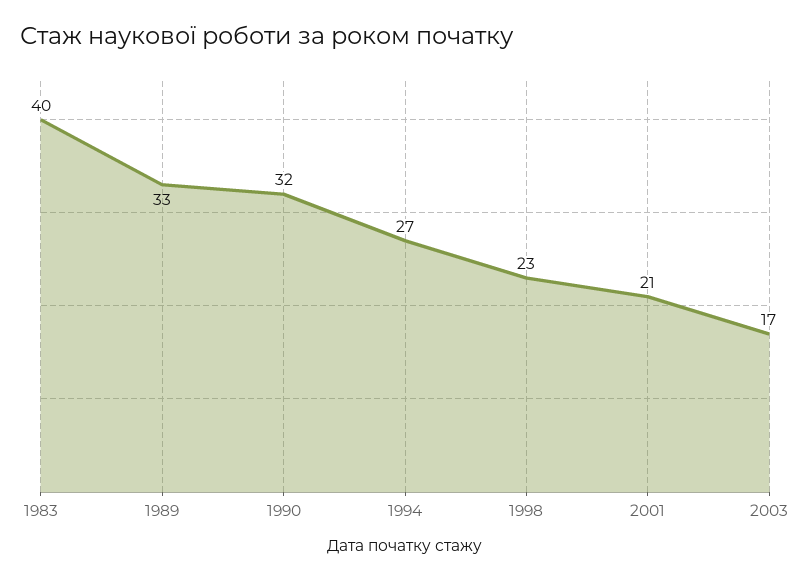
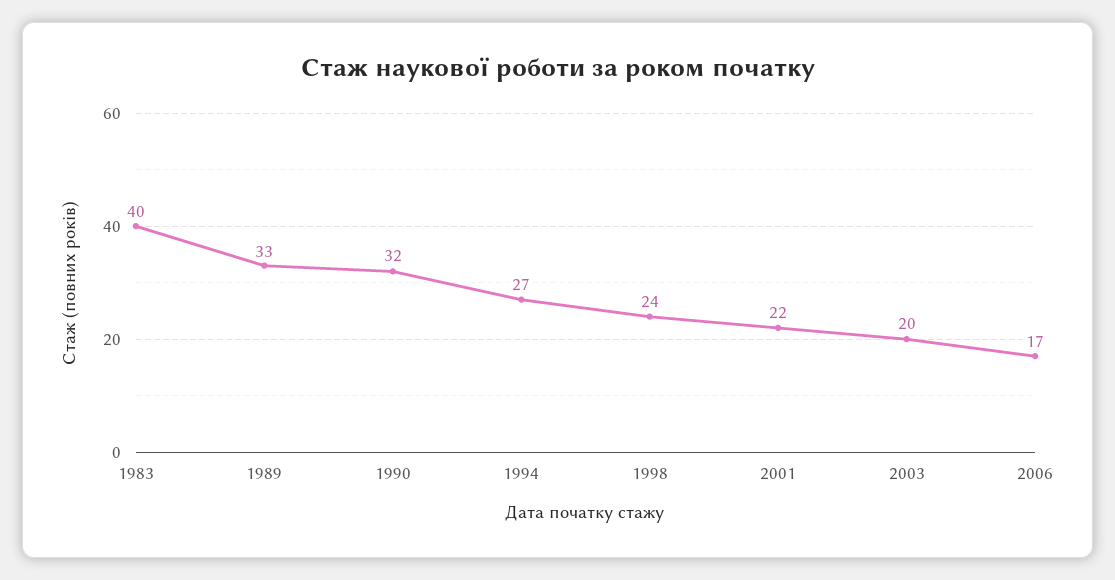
1998: 23 -> 24
2001: 21 -> 22
2003: 17 -> 20
2006: none -> 17

